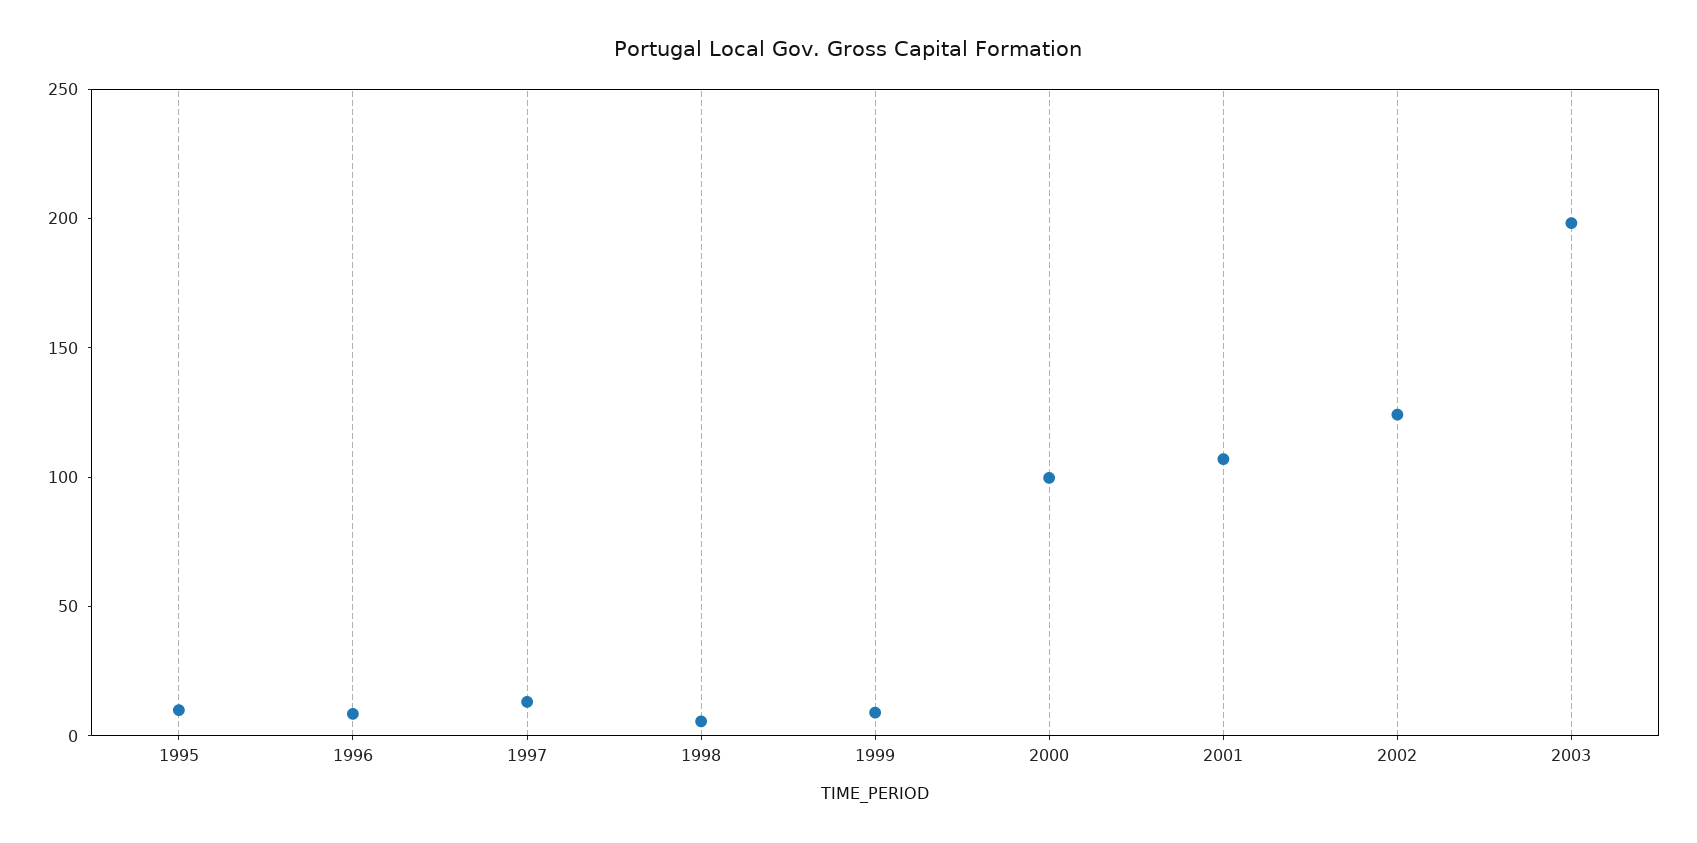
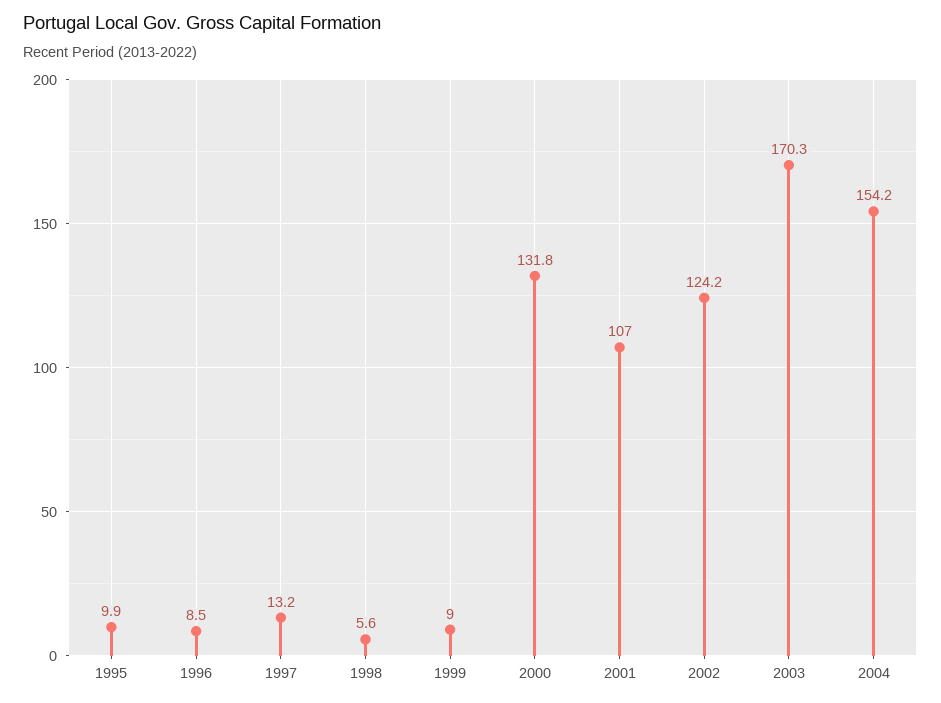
2000: 100 -> 131.8
2003: 200 -> 170.3
2004: none -> 154.2

